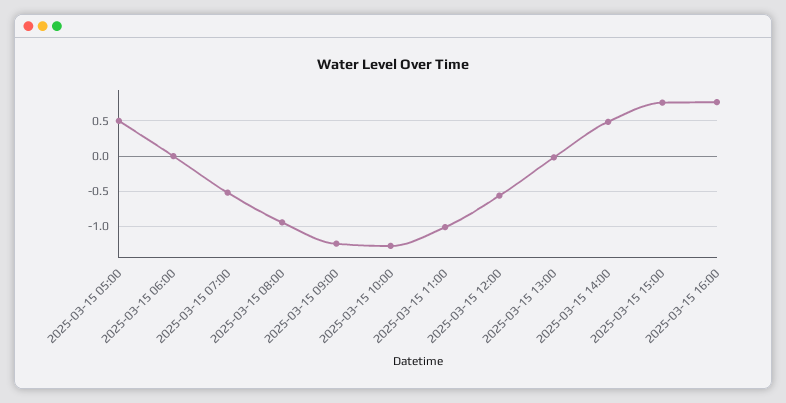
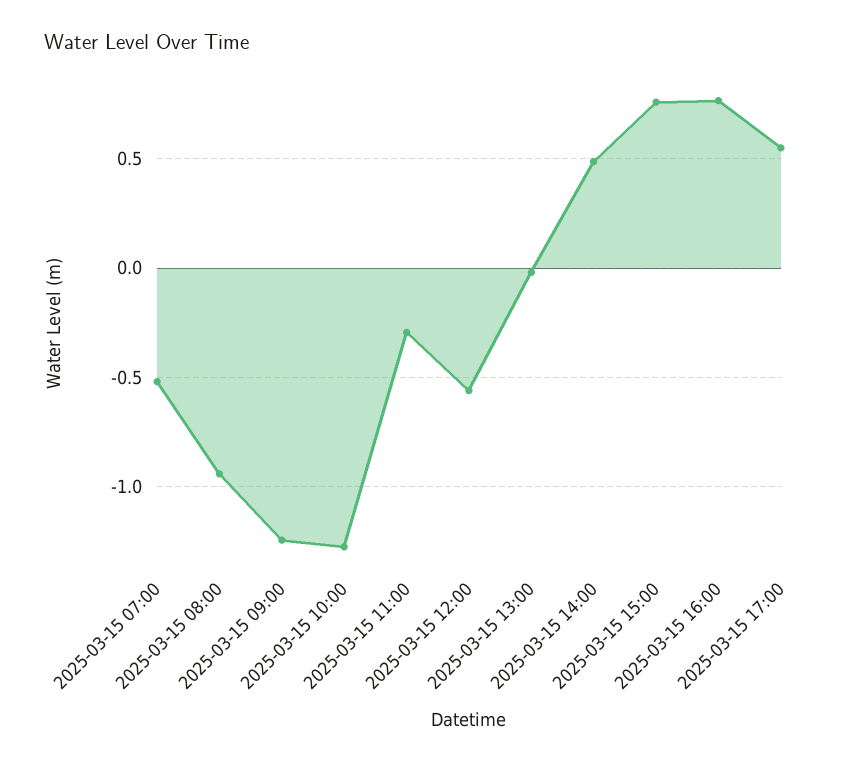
2025-03-15 05:00: 0.5 -> none
2025-03-15 06:00: 0 -> none
2025-03-15 11:00: -1 -> -0.3
2025-03-15 17:00: none -> 0.55

